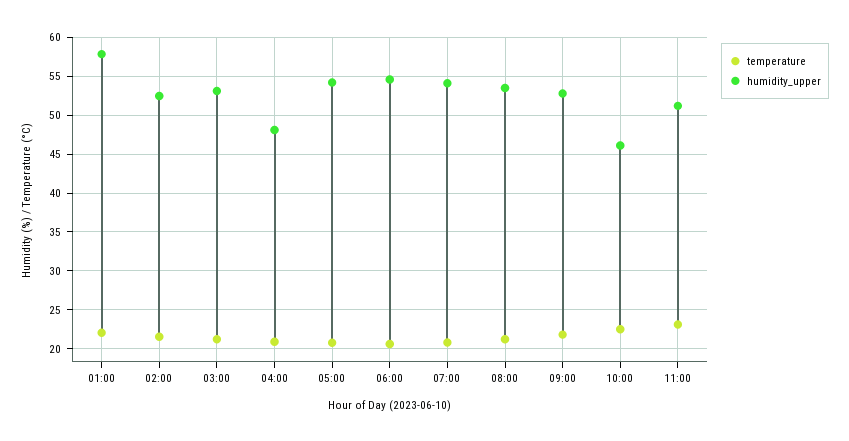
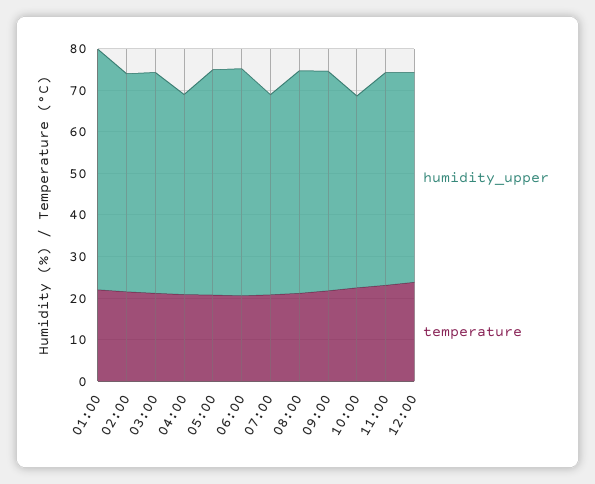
humidity_upper, 07:00: 54 -> 48
humidity_upper, 12:00: none -> 50
temperature, 12:00: none -> 24

